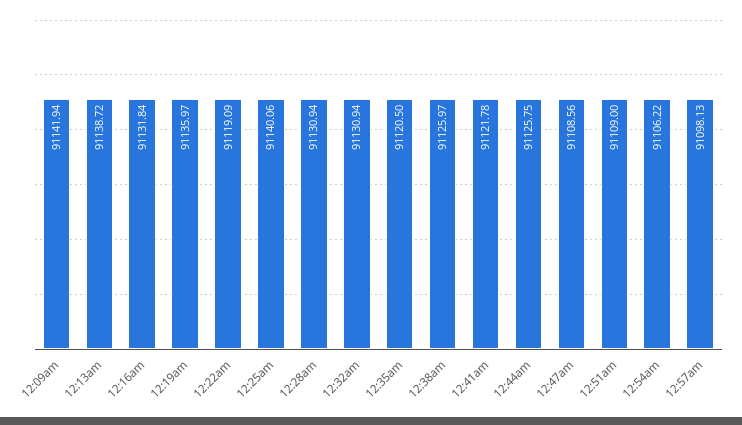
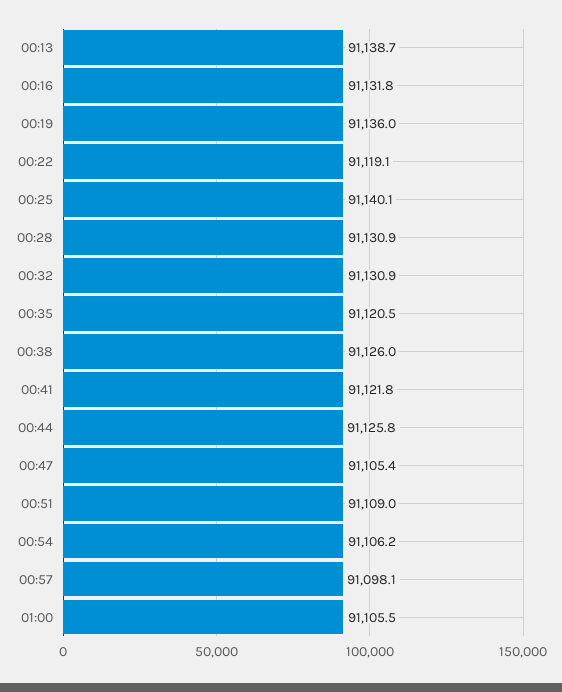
12:09am: 91141.94 -> none
12:47am: 91108.56 -> 91105.4
01:00: none -> 91105.5

